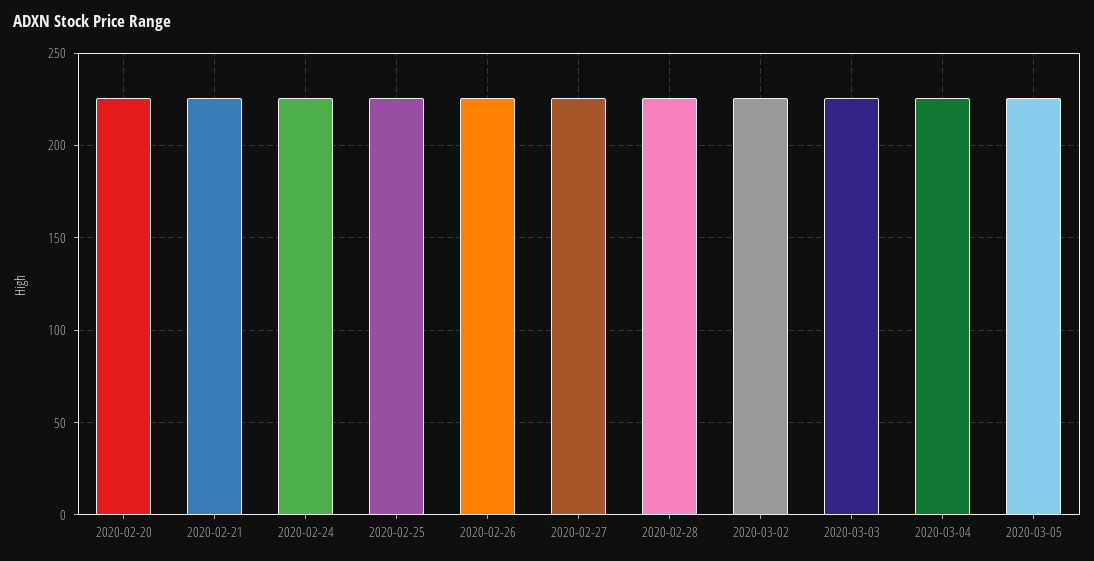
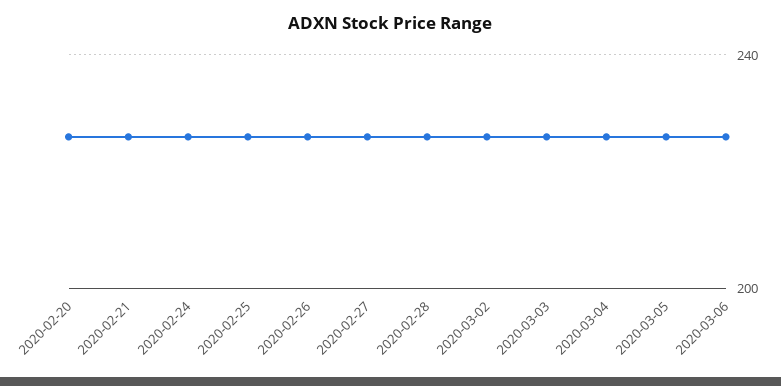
2020-03-06: none -> 225

